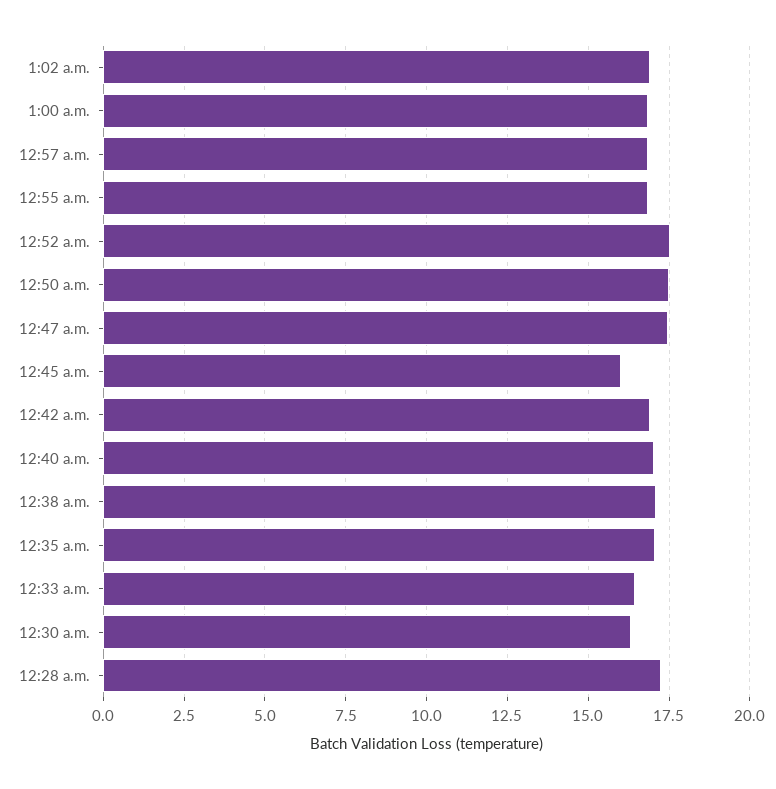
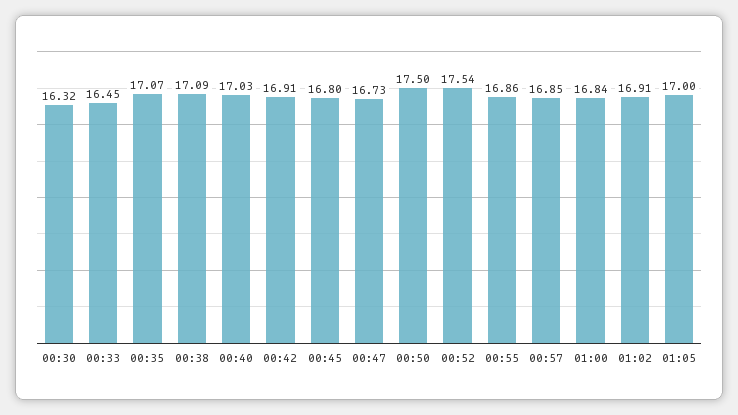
12:47 a.m.: 17.5 -> 16.73
12:45 a.m.: 16 -> 16.8
12:28 a.m.: 17.25 -> none
01:05: none -> 17

